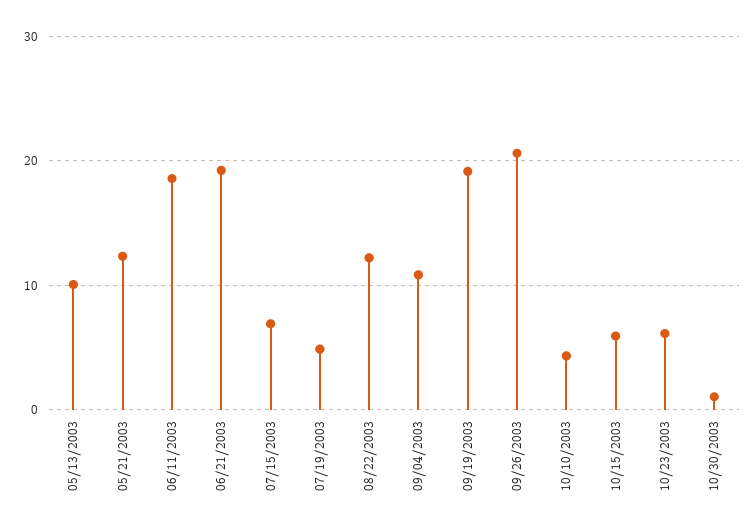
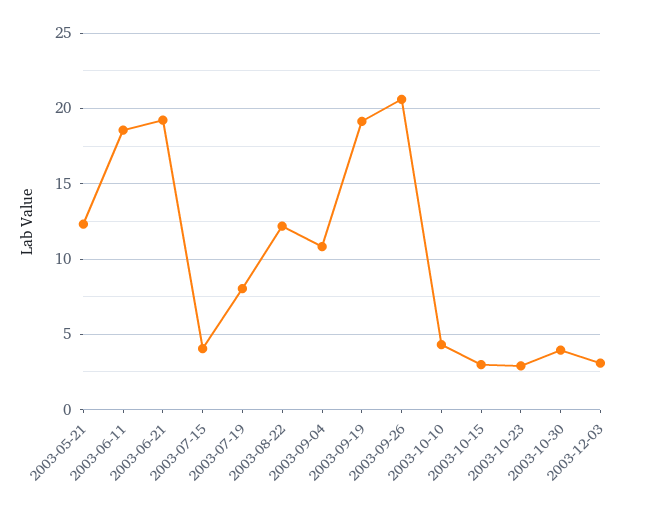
05/13/2003: 10 -> none
07/15/2003: 7 -> 4
07/19/2003: 5 -> 8
10/15/2003: 6 -> 3
10/23/2003: 6 -> 3
10/30/2003: 1 -> 4
2003-12-03: none -> 3

